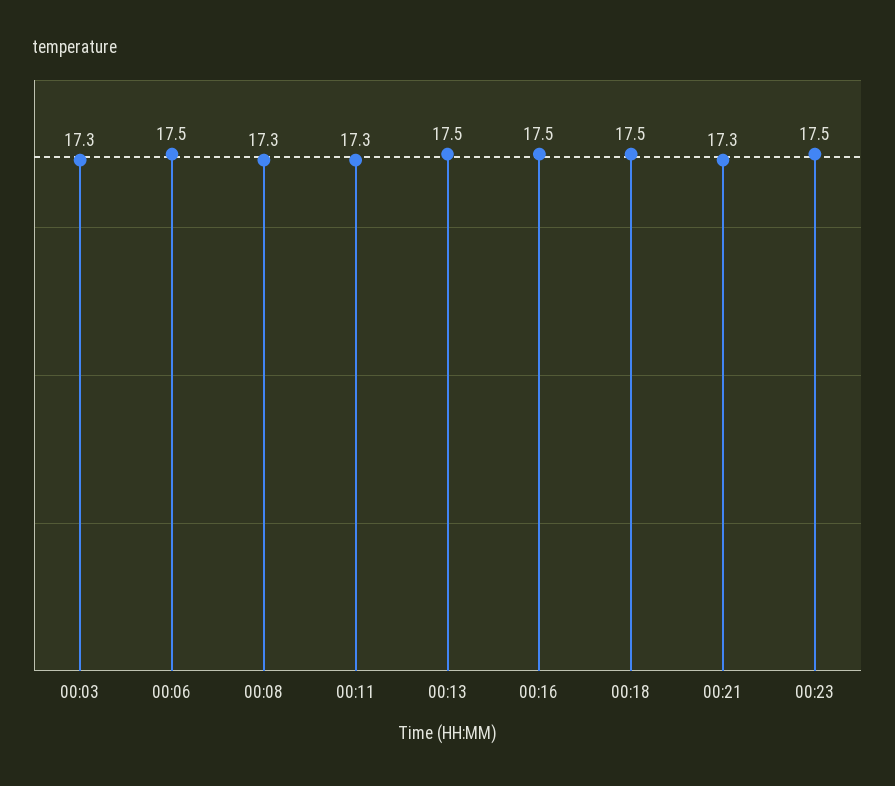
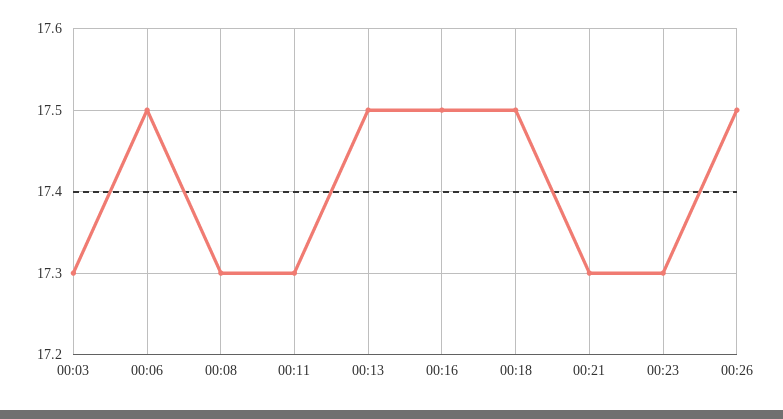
00:23: 17.5 -> 17.3
00:26: none -> 17.5

